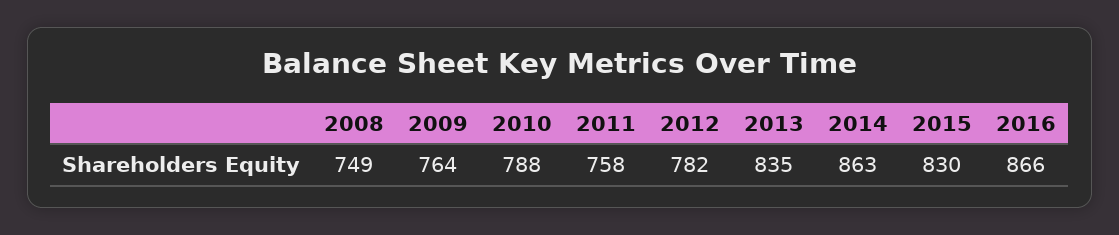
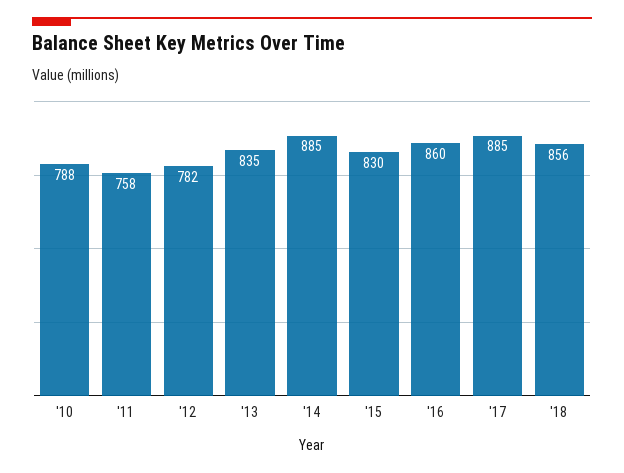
2008: 749 -> none
2009: 764 -> none
2014: 863 -> 885
2016: 866 -> 860
'17: none -> 885
'18: none -> 856

